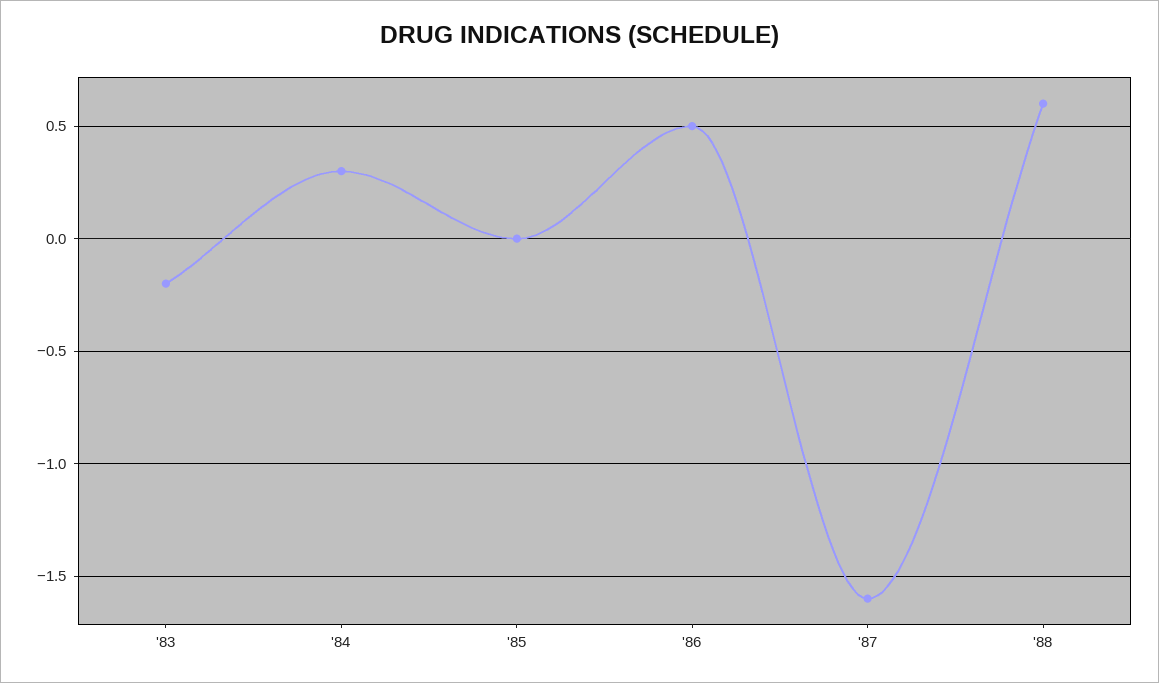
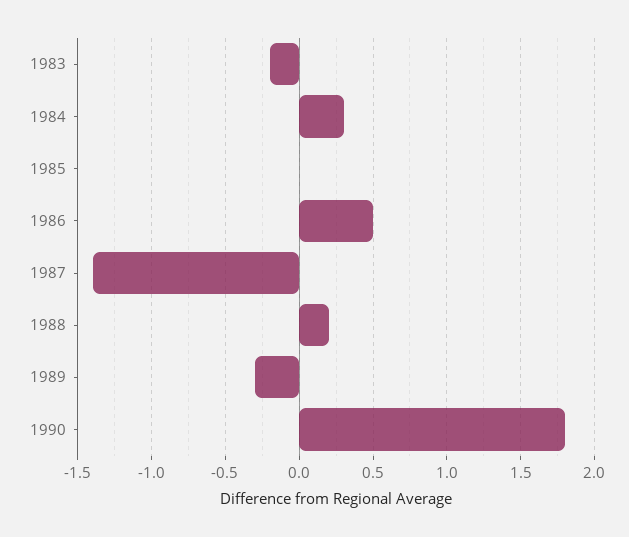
'87: -1.6 -> -1.4
'88: 0.6 -> 0.2
1989: none -> -0.3
1990: none -> 1.8

